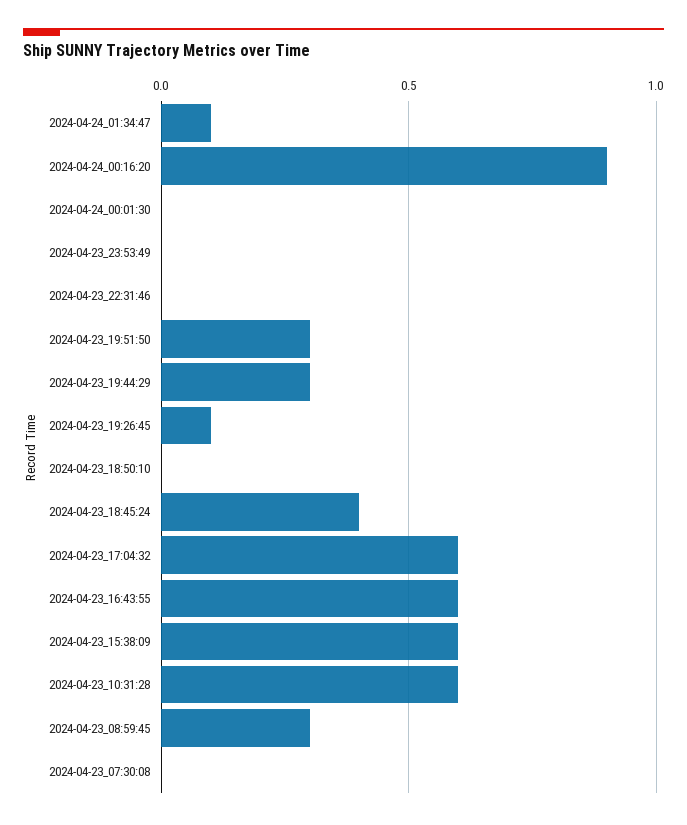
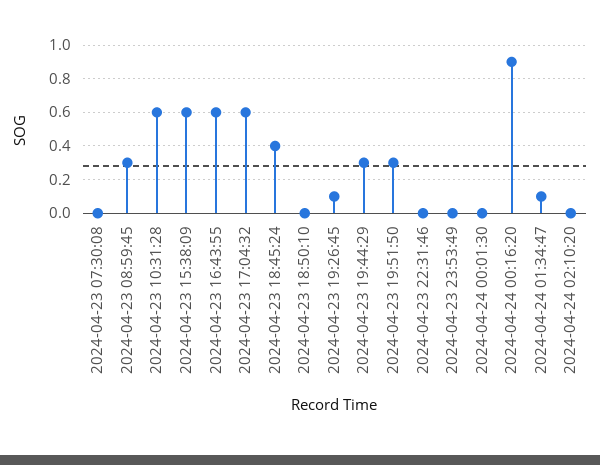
2024-04-24 02:10:20: none -> 0

